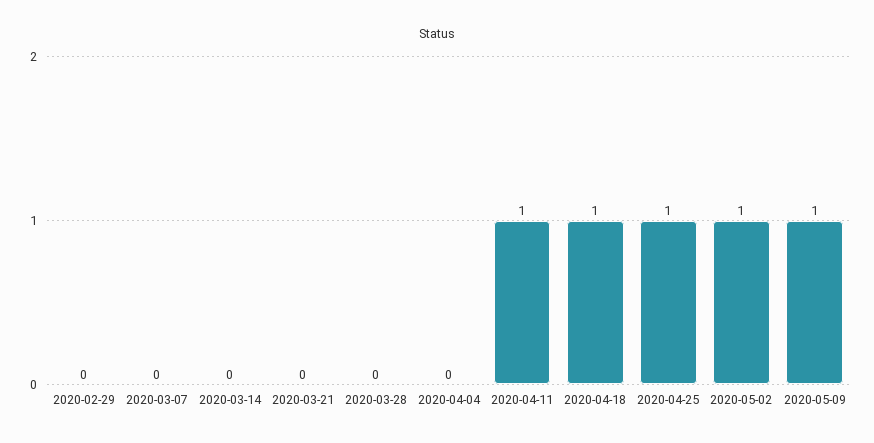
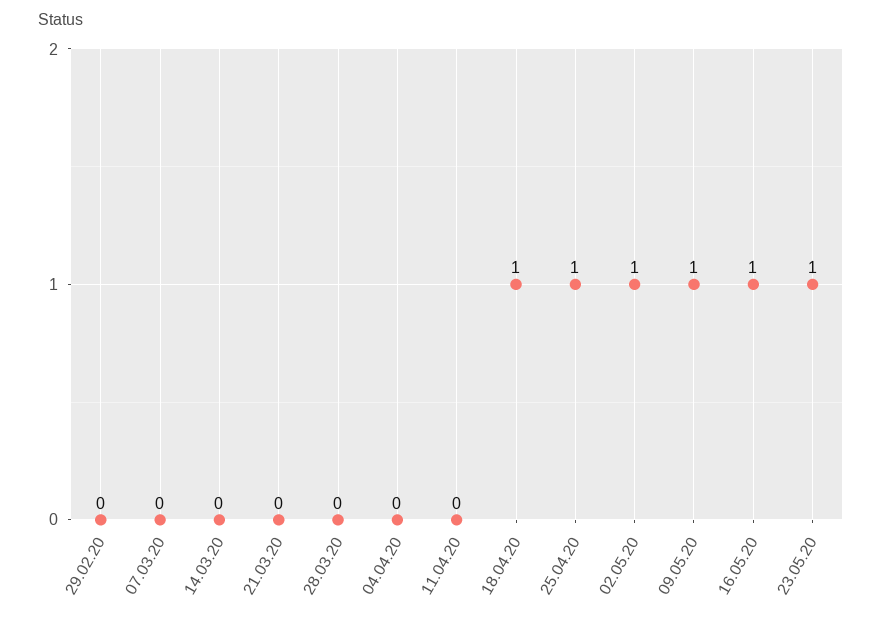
2020-04-11: 1 -> 0
16.05.20: none -> 1
23.05.20: none -> 1

